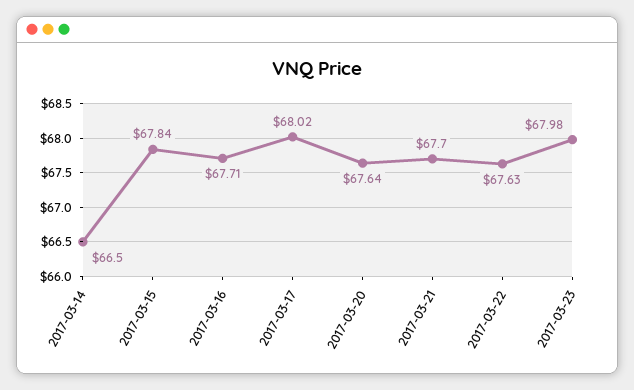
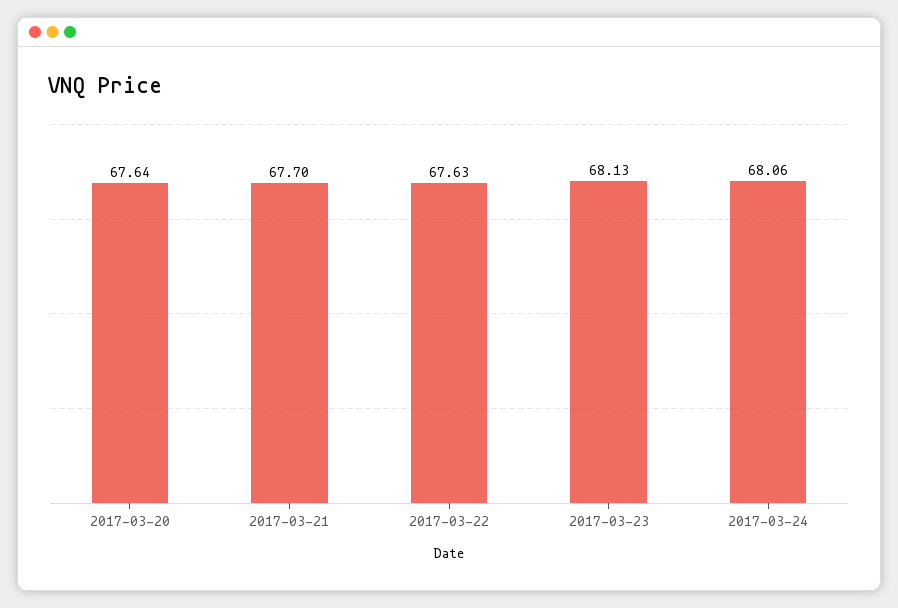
2017-03-14: 66.5 -> none
2017-03-15: 67.84 -> none
2017-03-16: 67.71 -> none
2017-03-17: 68.02 -> none
2017-03-23: 67.98 -> 68.13
2017-03-24: none -> 68.06

